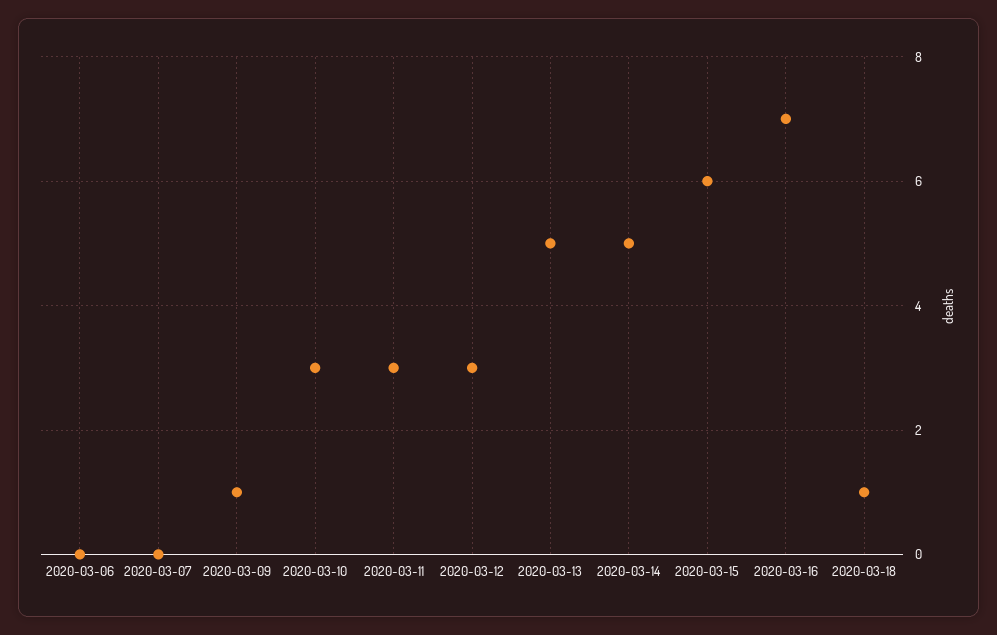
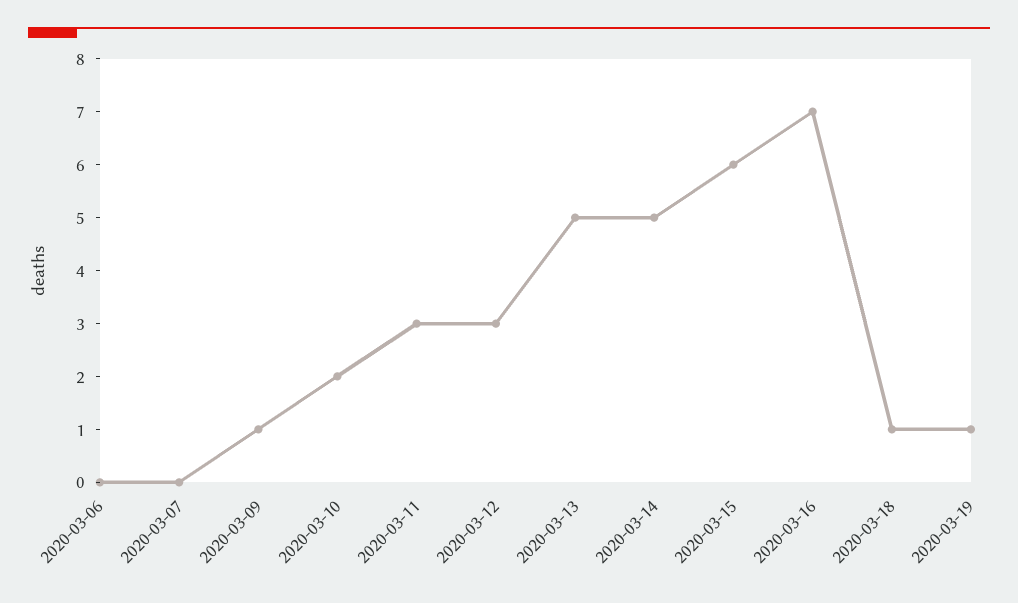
2020-03-10: 3 -> 2
2020-03-19: none -> 1

